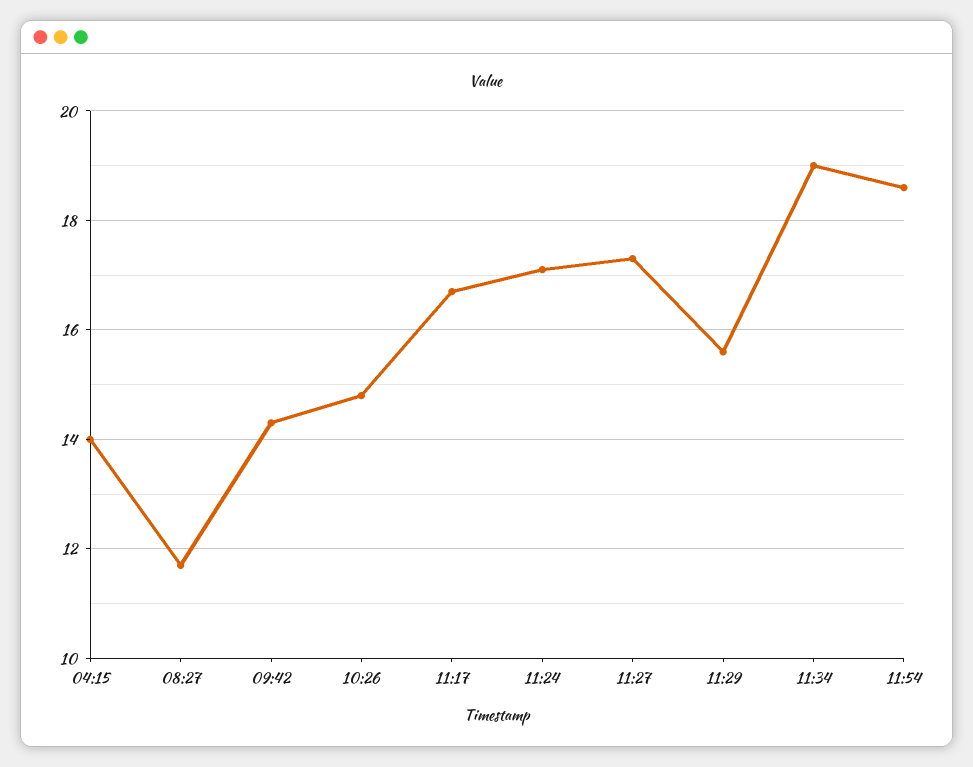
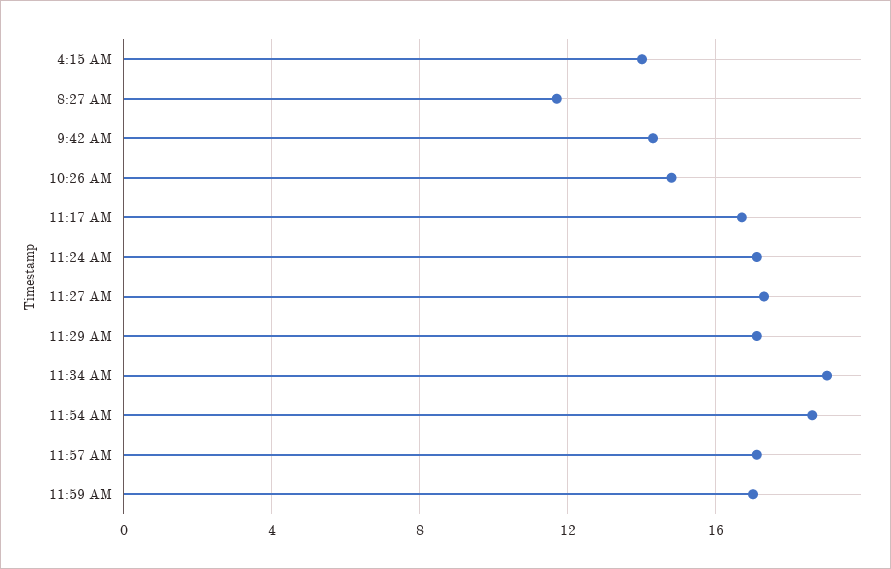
11:29: 15.5 -> 17
11:57 AM: none -> 17
11:59 AM: none -> 17

